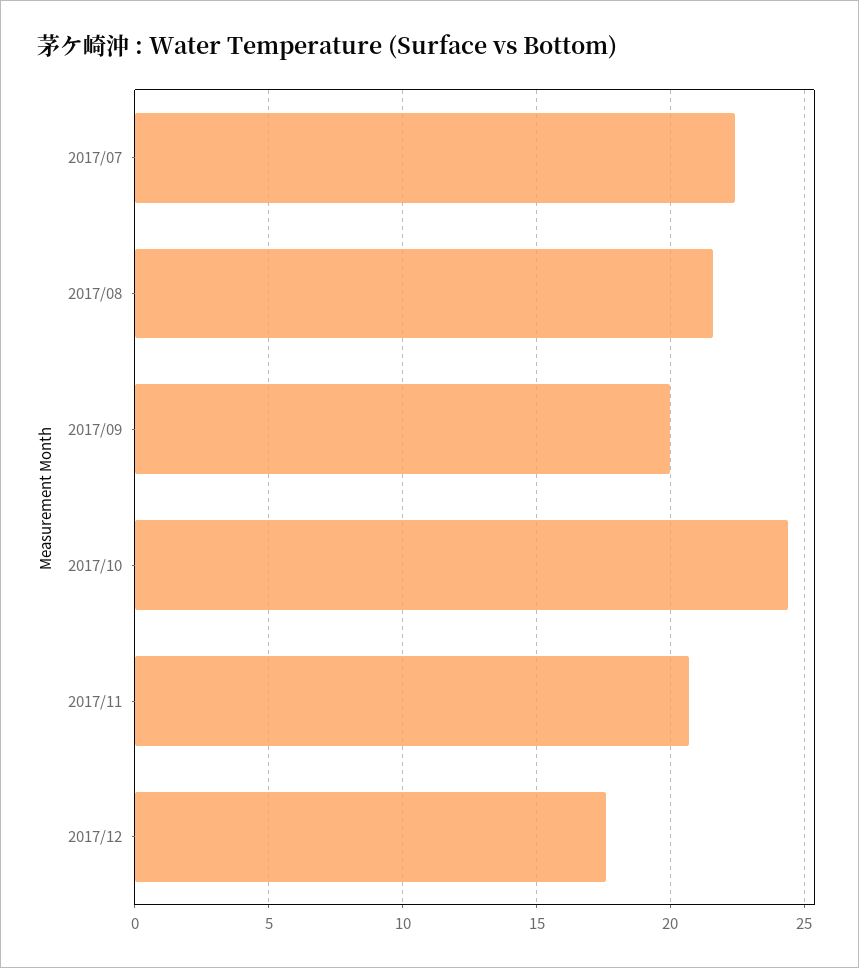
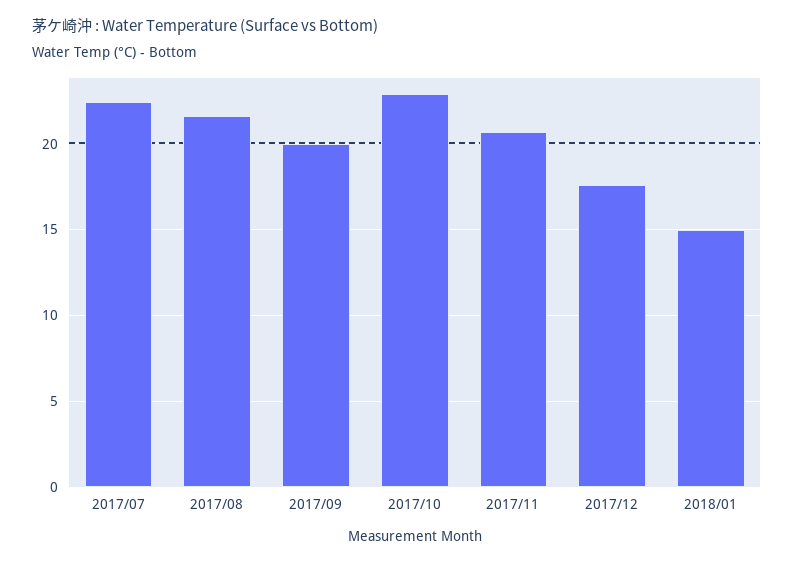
2017/10: 24.5 -> 23
2018/01: none -> 15

